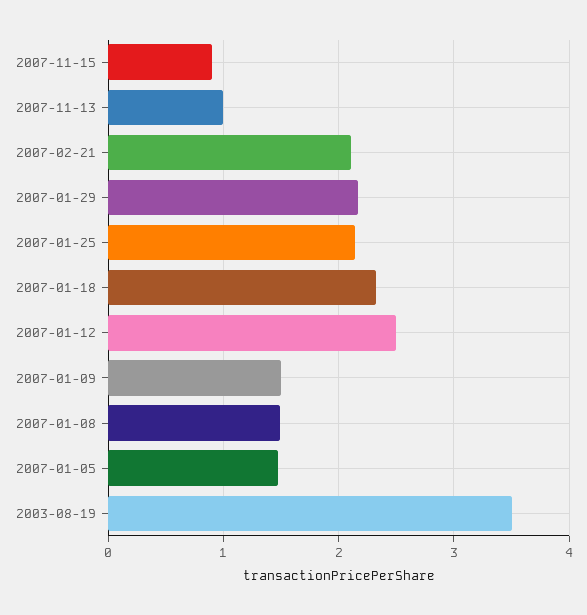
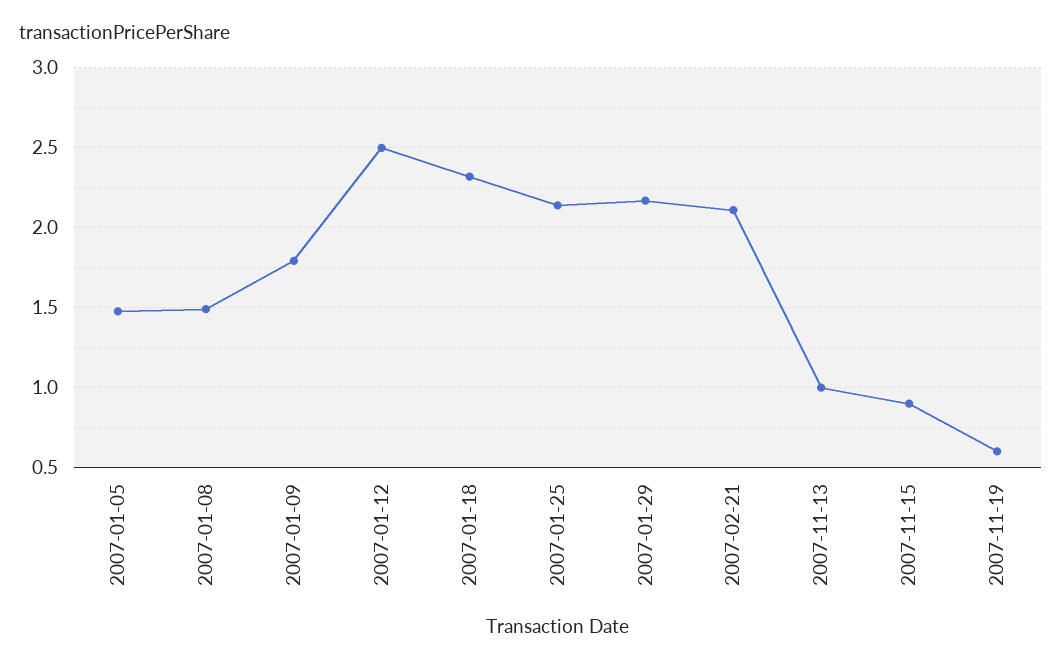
2007-01-09: 1.5 -> 1.8
2003-08-19: 3.5 -> none
2007-11-19: none -> 0.6

